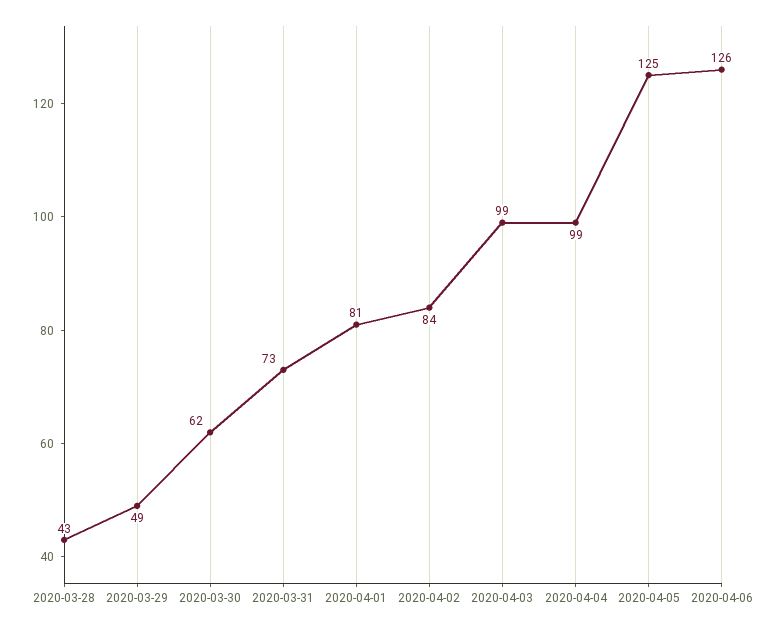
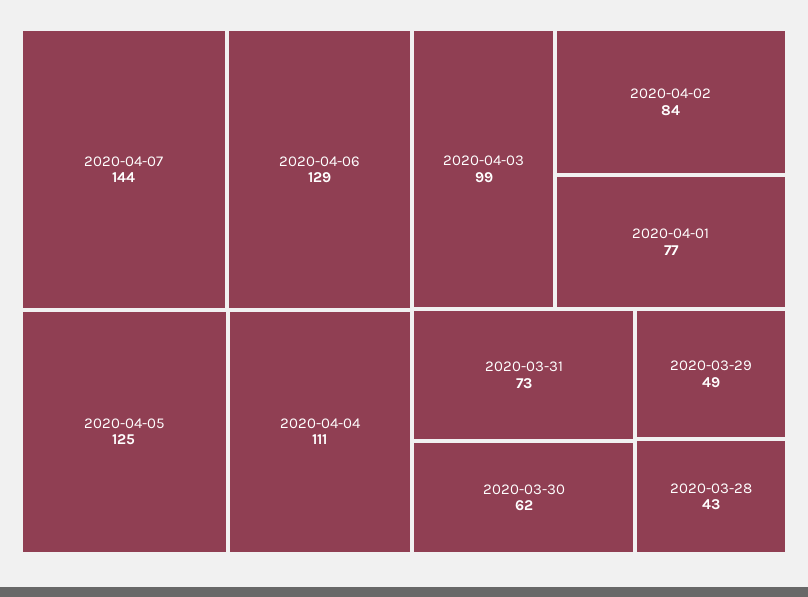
2020-04-01: 81 -> 77
2020-04-04: 99 -> 111
2020-04-06: 126 -> 129
2020-04-07: none -> 144

